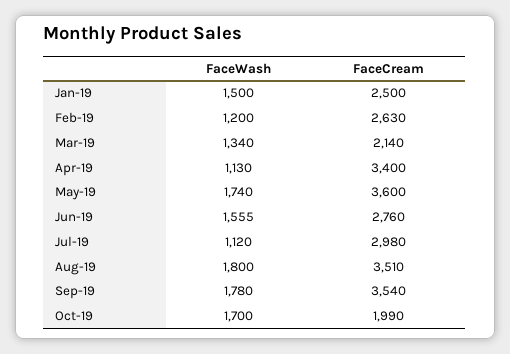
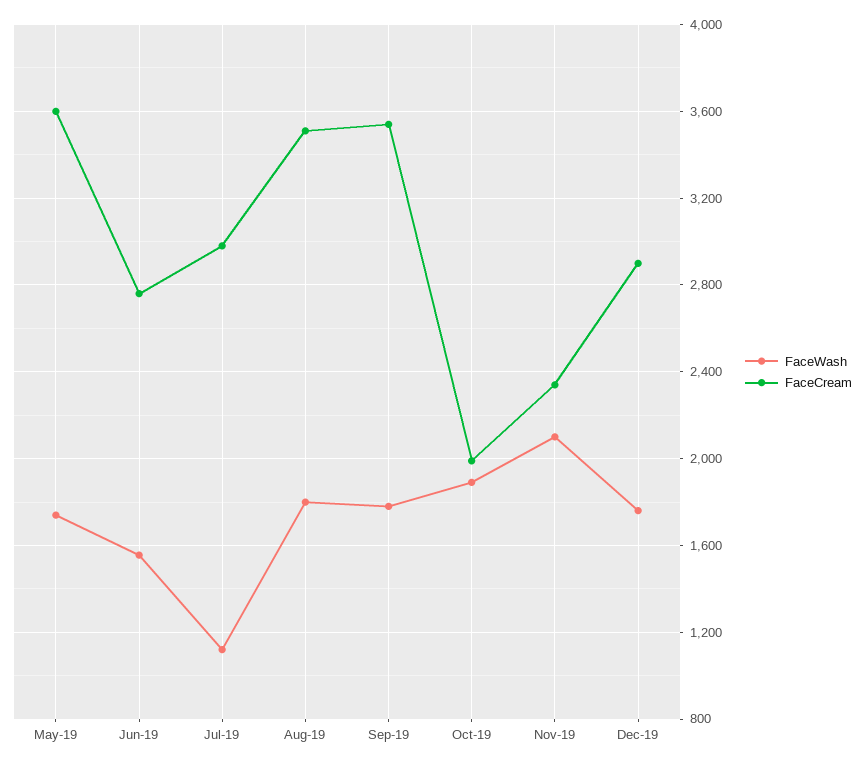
FaceWash, Jan-19: 1500 -> none
FaceCream, Jan-19: 2500 -> none
FaceWash, Feb-19: 1200 -> none
FaceCream, Feb-19: 2630 -> none
FaceWash, Mar-19: 1340 -> none
FaceCream, Mar-19: 2140 -> none
FaceWash, Apr-19: 1130 -> none
FaceCream, Apr-19: 3400 -> none
FaceWash, Oct-19: 1700 -> 1900
FaceWash, Nov-19: none -> 2100
FaceCream, Nov-19: none -> 2350
FaceWash, Dec-19: none -> 1750
FaceCream, Dec-19: none -> 2900

